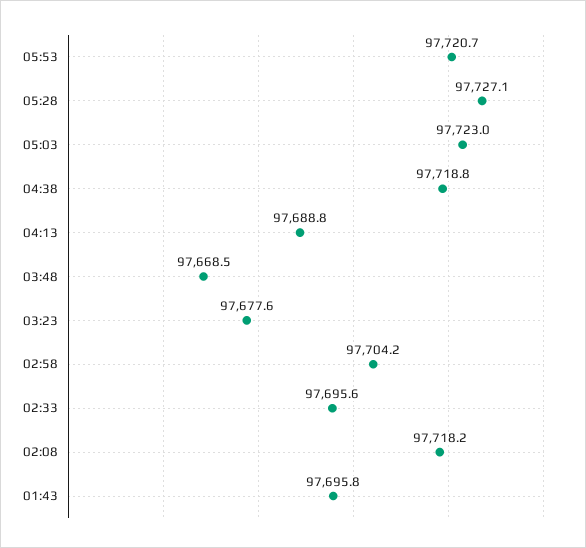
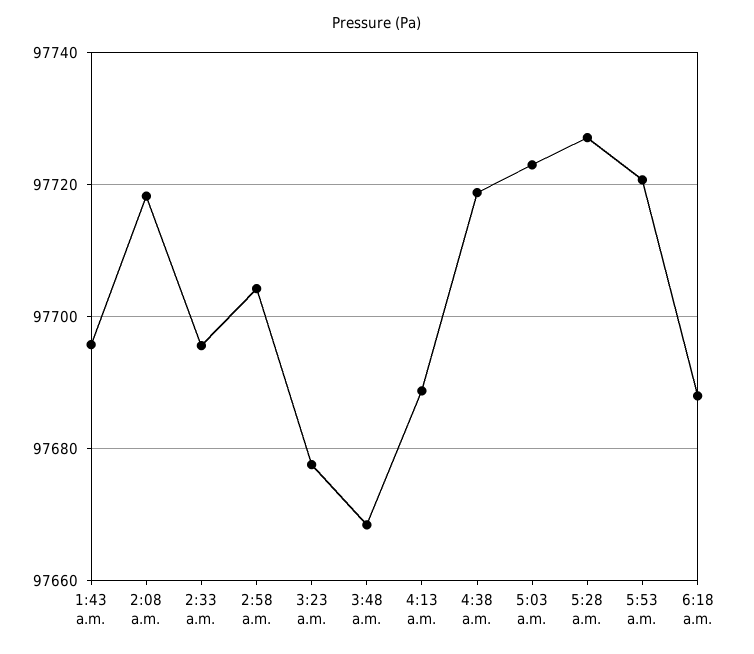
6:18 a.m.: none -> 97688

